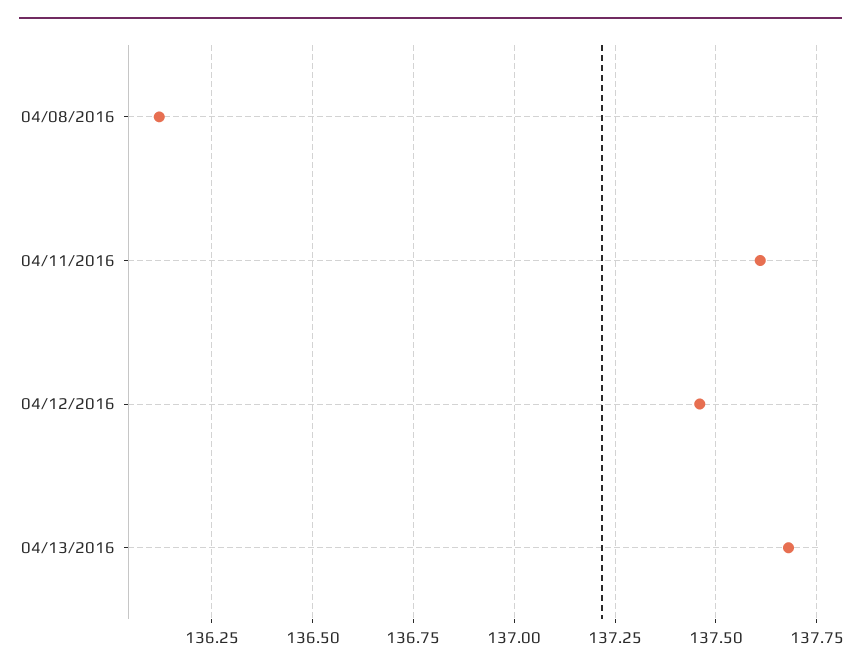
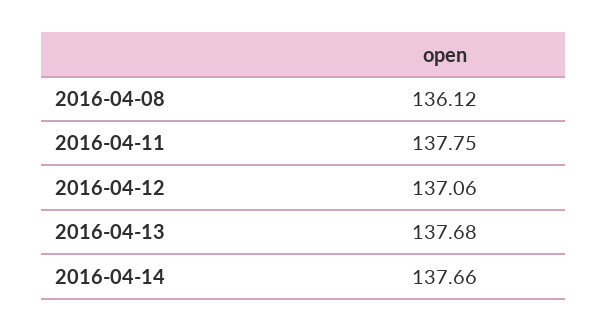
04/11/2016: 137.6 -> 137.75
04/12/2016: 137.45 -> 137.06
2016-04-14: none -> 137.66

